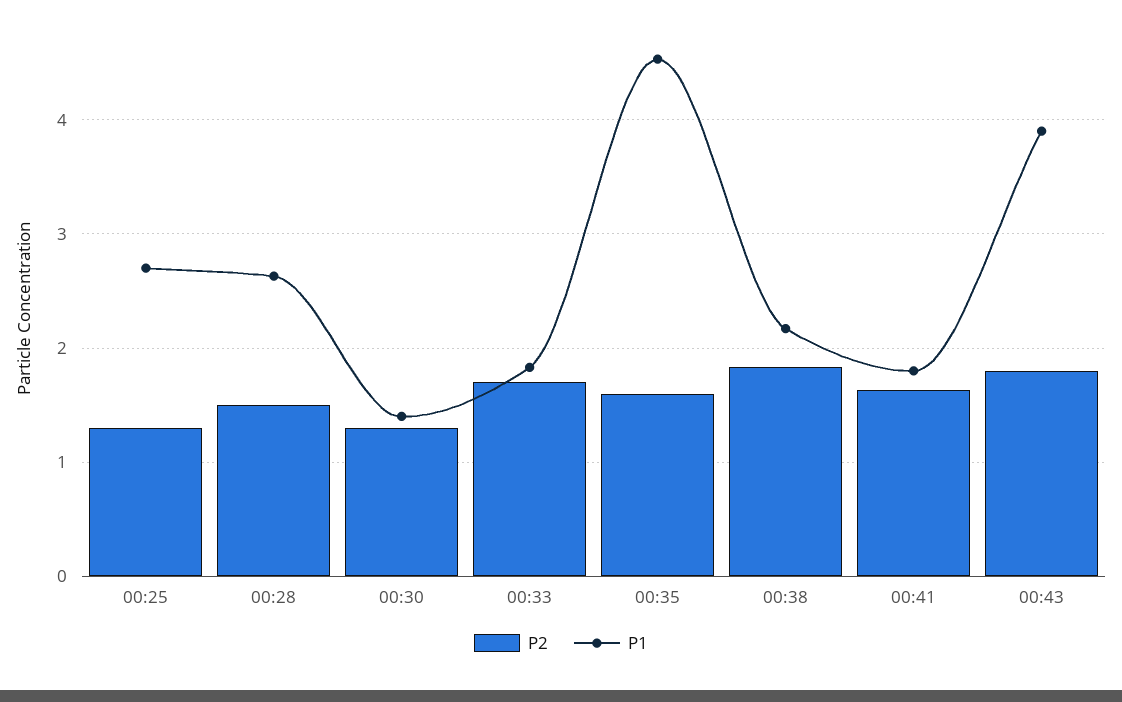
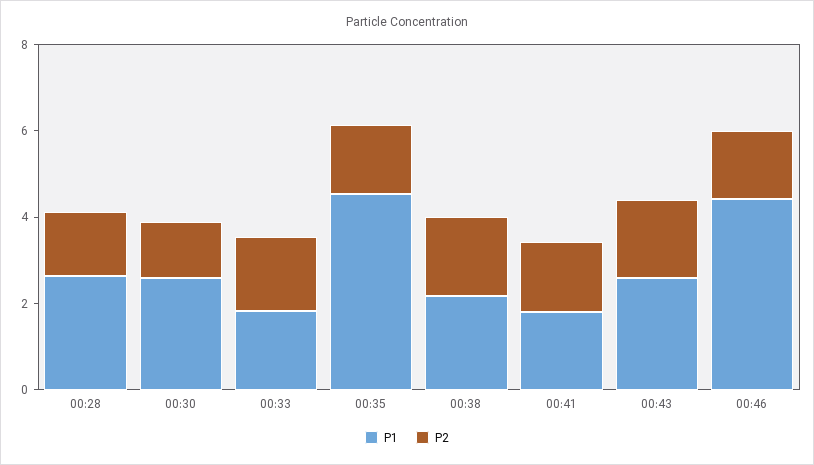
P2, 00:25: 1.3 -> none
P1, 00:25: 2.7 -> none
P1, 00:30: 1.4 -> 2.5
P1, 00:43: 3.9 -> 2.5
P1, 00:46: none -> 4.5
P2, 00:46: none -> 1.5

